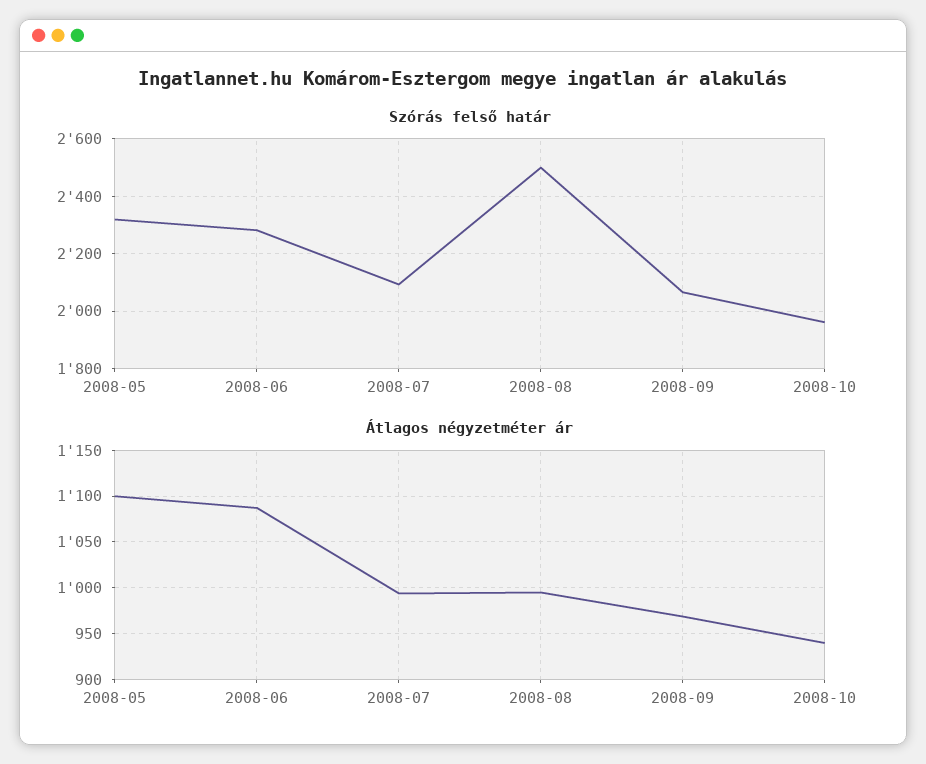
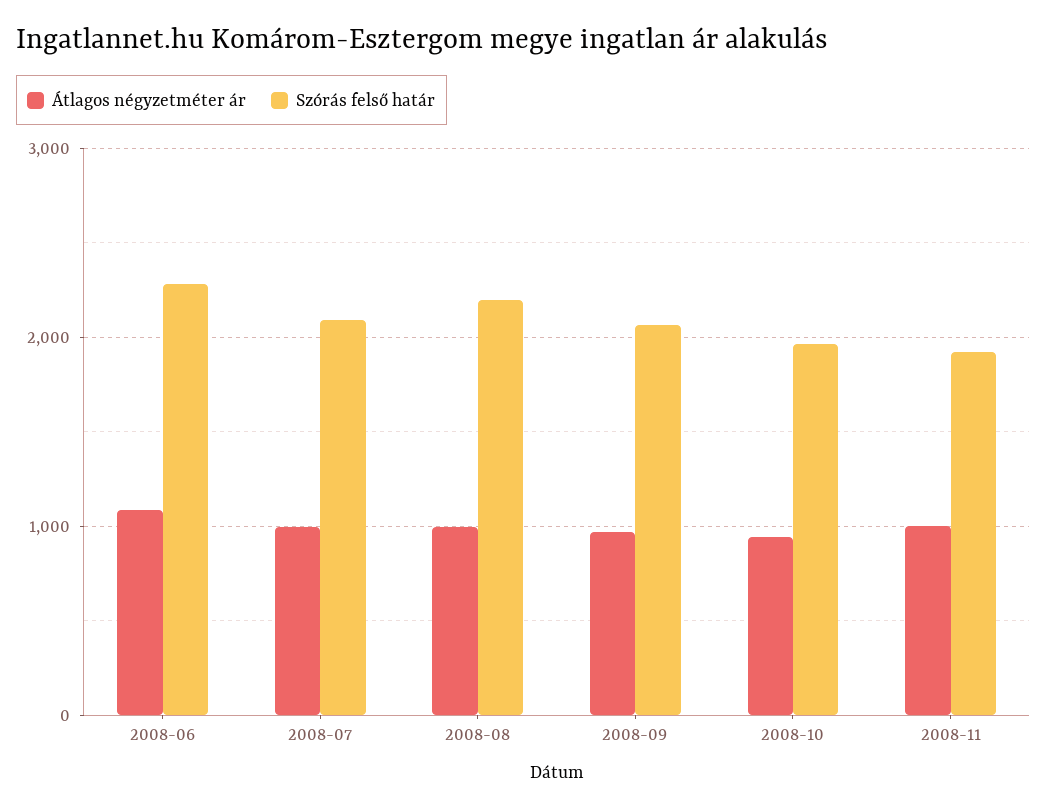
Szórás felső határ, 2008-05: 2325 -> none
Szórás felső határ, 2008-08: 2500 -> 2200
Átlagos négyzetméter ár, 2008-05: 1100 -> none
Átlagos négyzetméter ár, 2008-11: none -> 1000
Szórás felső határ, 2008-11: none -> 1900

